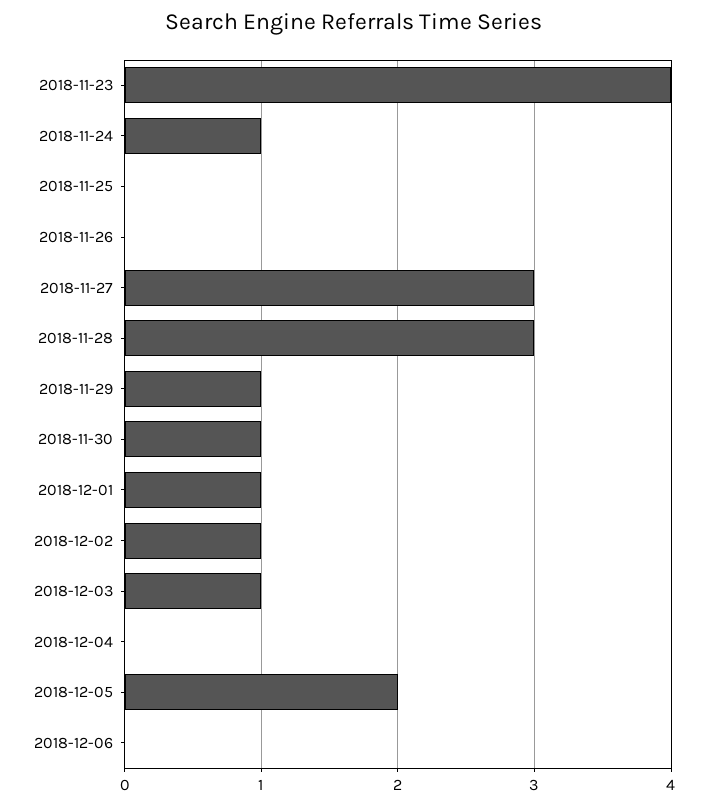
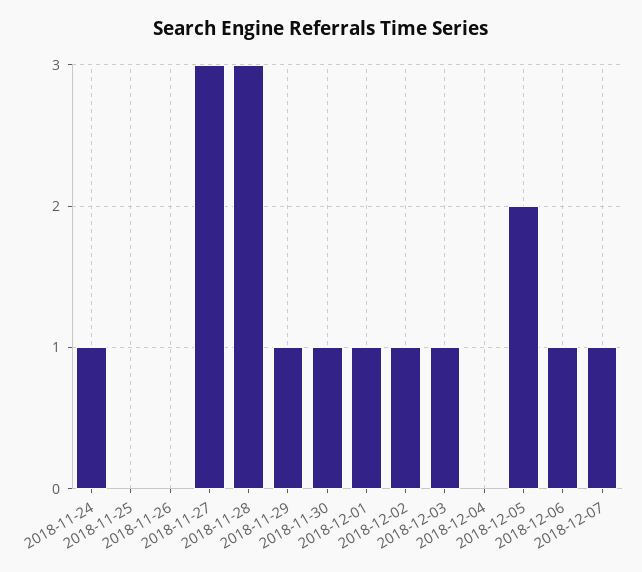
2018-11-23: 4 -> none
2018-12-06: 0 -> 1
2018-12-07: none -> 1

